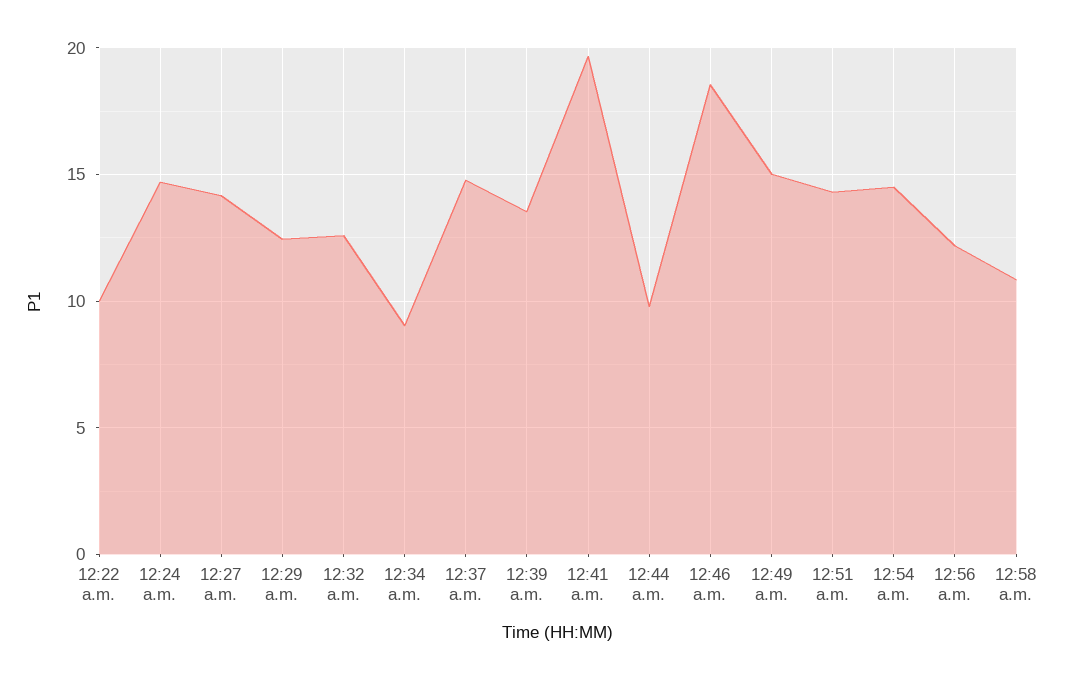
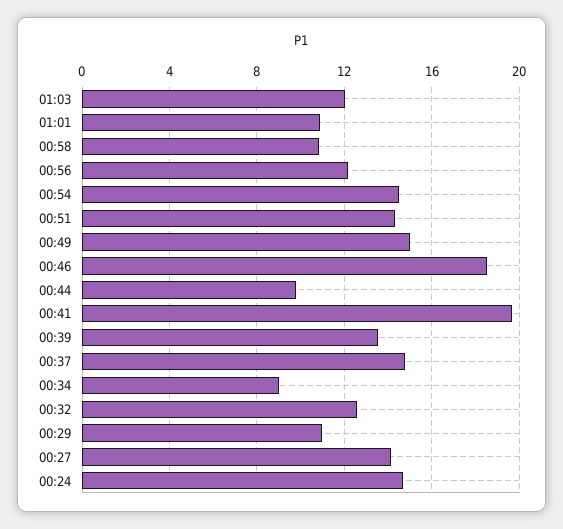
12:22 a.m.: 10 -> none
12:29 a.m.: 12.5 -> 11
01:03: none -> 12
01:01: none -> 11

